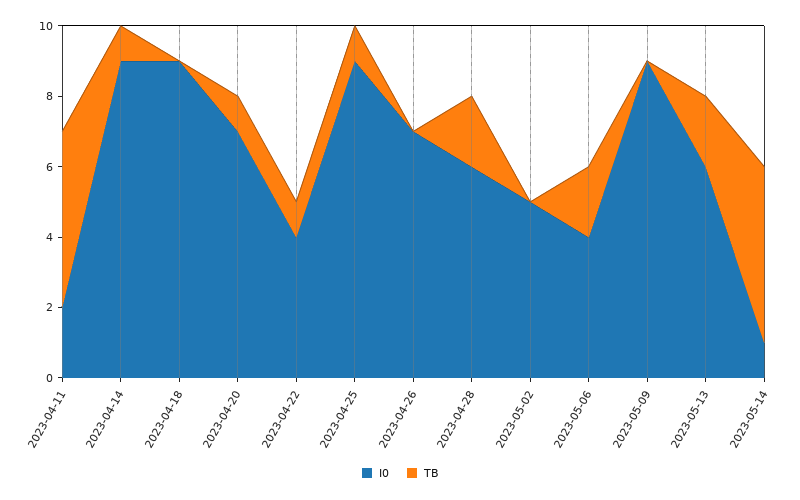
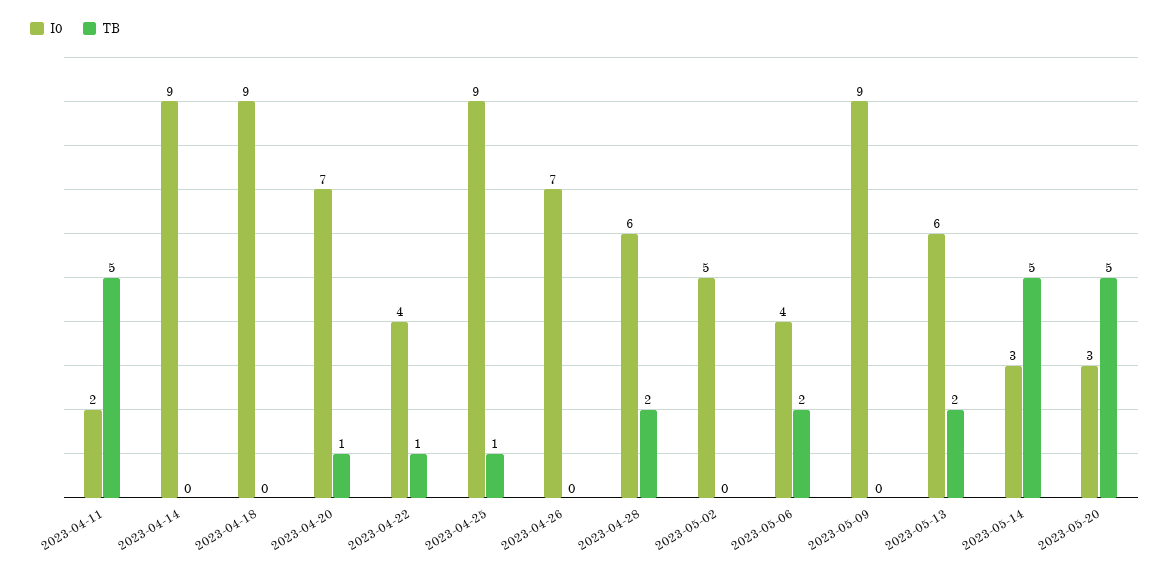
TB, 2023-04-14: 1 -> 0
I0, 2023-05-14: 1 -> 3
I0, 2023-05-20: none -> 3
TB, 2023-05-20: none -> 5

